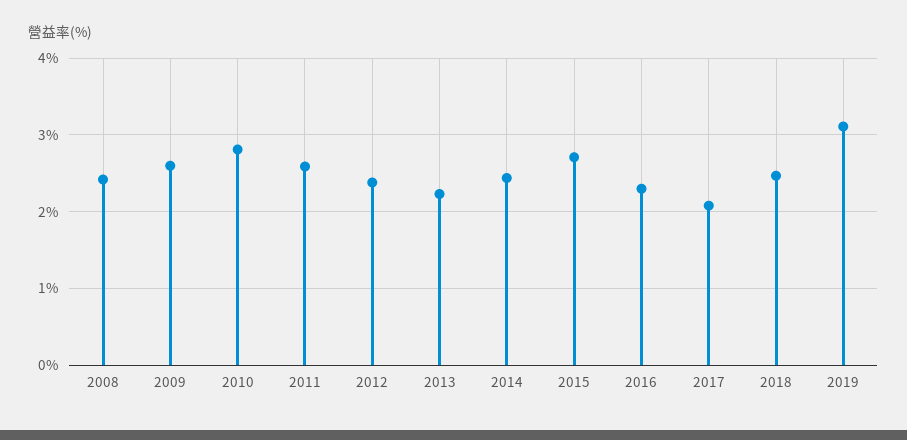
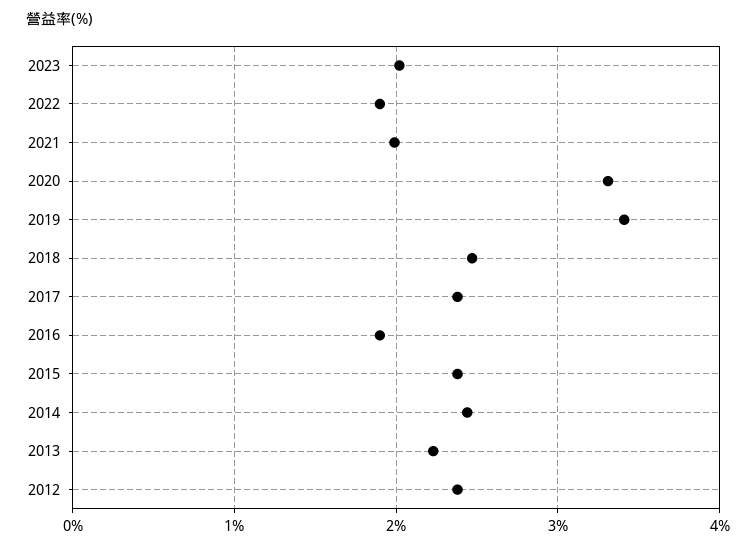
2008: 2.4 -> none
2009: 2.6 -> none
2010: 2.8 -> none
2011: 2.6 -> none
2015: 2.7 -> 2.4
2016: 2.3 -> 1.9
2017: 2.1 -> 2.4
2019: 3.1 -> 3.4
2023: none -> 2
2022: none -> 1.9
2021: none -> 2
2020: none -> 3.3

